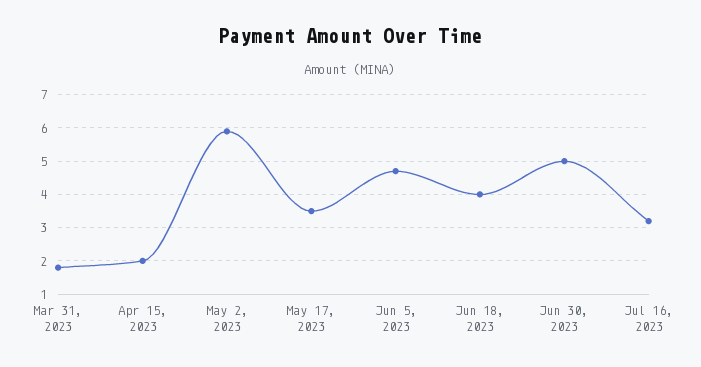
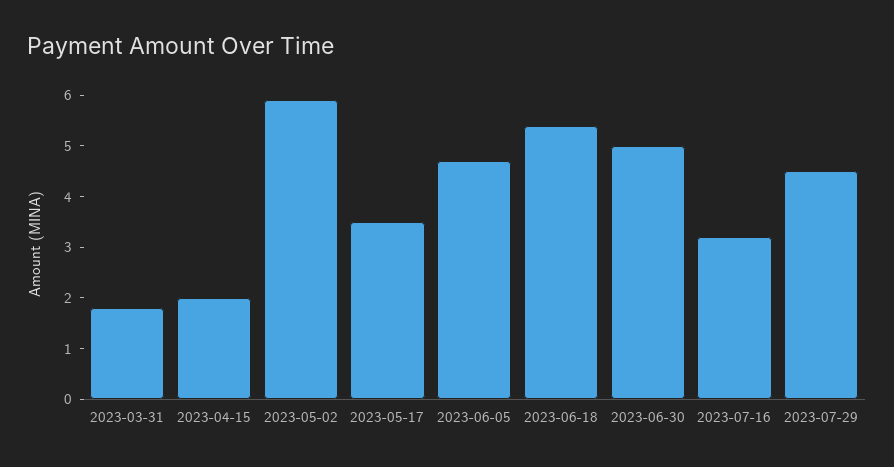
Jun 18, 2023: 4 -> 5.5
2023-07-29: none -> 4.5

